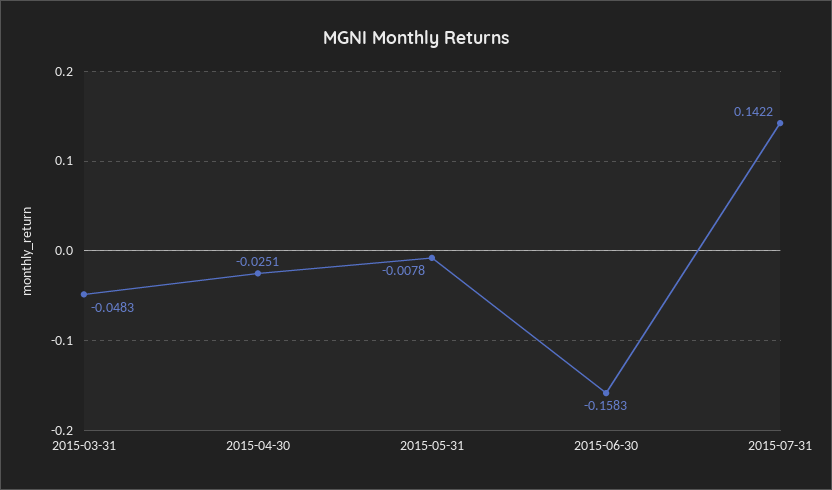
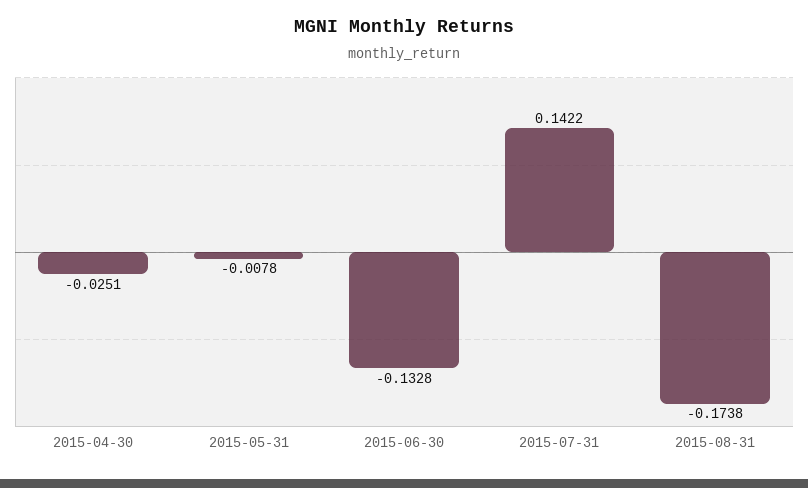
2015-03-31: -0.0483 -> none
2015-06-30: -0.1583 -> -0.1328
2015-08-31: none -> -0.1738

